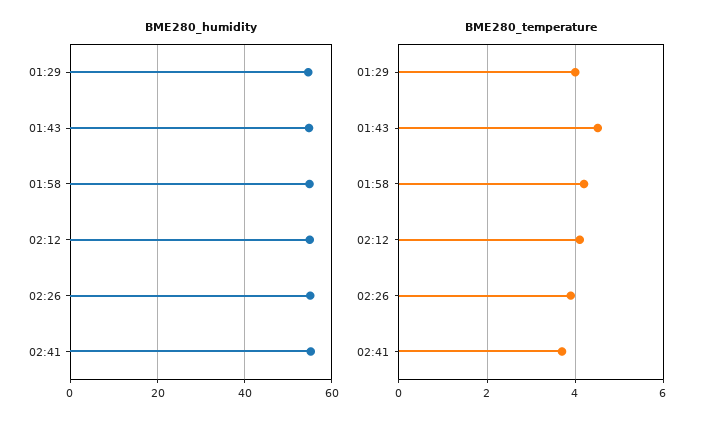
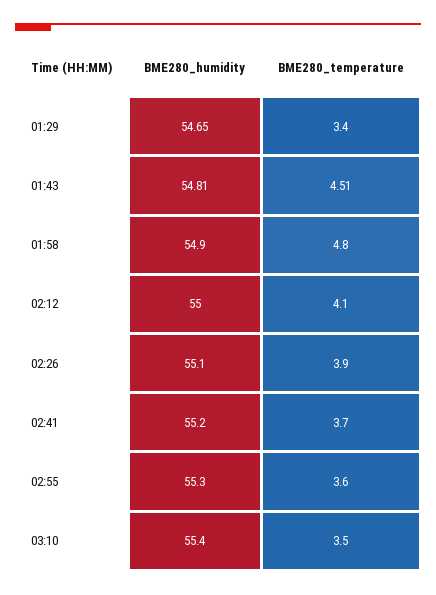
BME280_temperature, 01:29: 4 -> 3.4
BME280_temperature, 01:58: 4.2 -> 4.8
BME280_humidity, 02:55: none -> 55.3
BME280_temperature, 02:55: none -> 3.6
BME280_humidity, 03:10: none -> 55.4
BME280_temperature, 03:10: none -> 3.5

